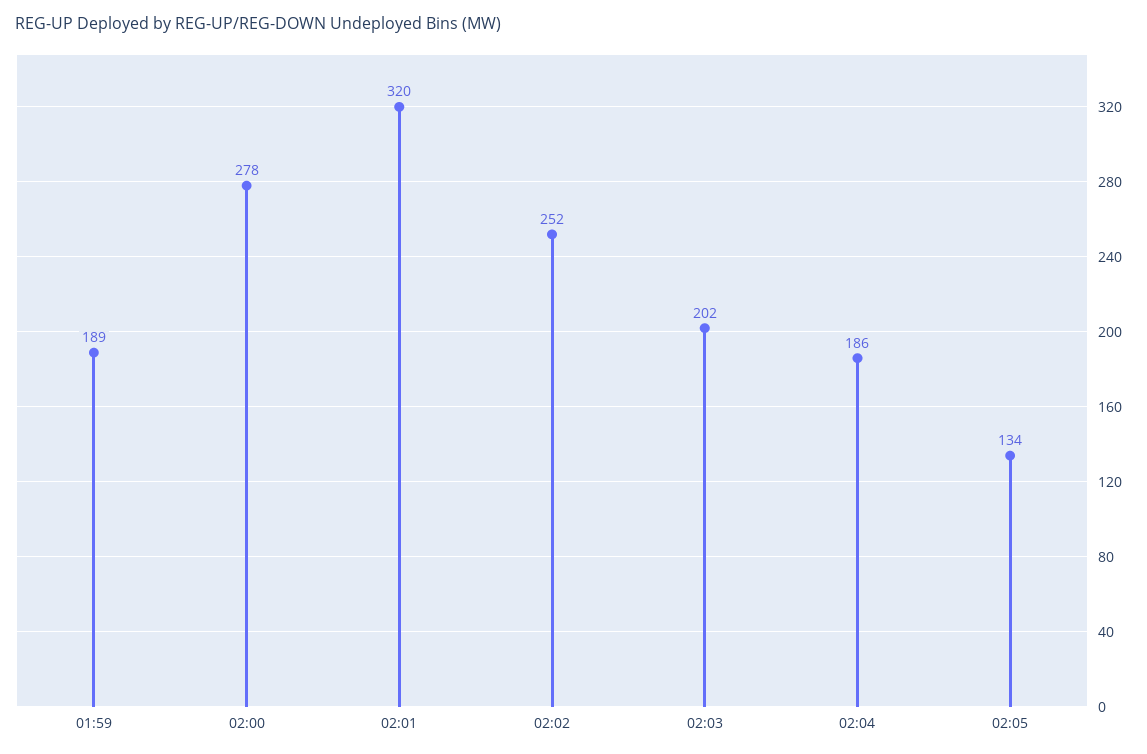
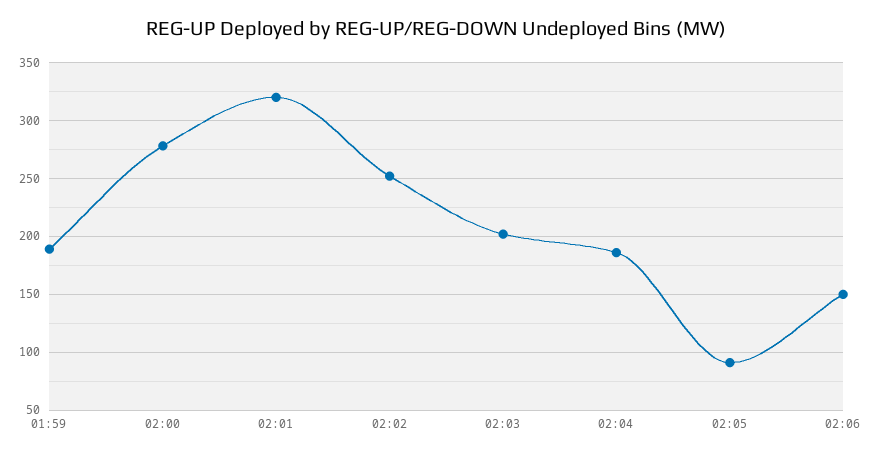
02:05: 134 -> 90
02:06: none -> 150

